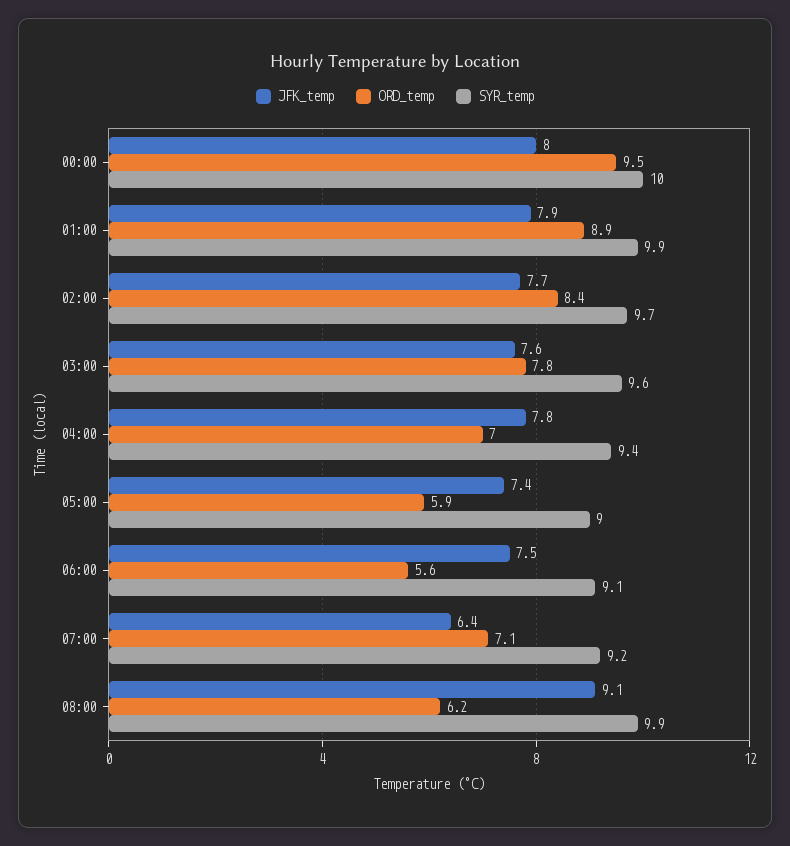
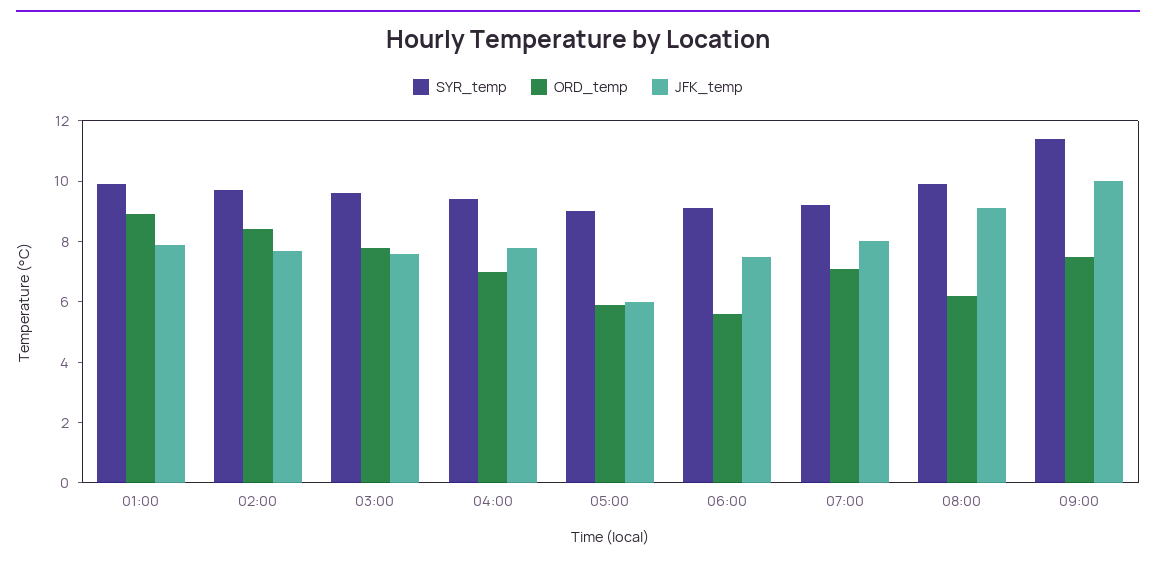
JFK_temp, 00:00: 8 -> none
ORD_temp, 00:00: 9.5 -> none
SYR_temp, 00:00: 10 -> none
JFK_temp, 05:00: 7.4 -> 6
JFK_temp, 07:00: 6.4 -> 8
SYR_temp, 09:00: none -> 11.5
ORD_temp, 09:00: none -> 7.5
JFK_temp, 09:00: none -> 10

